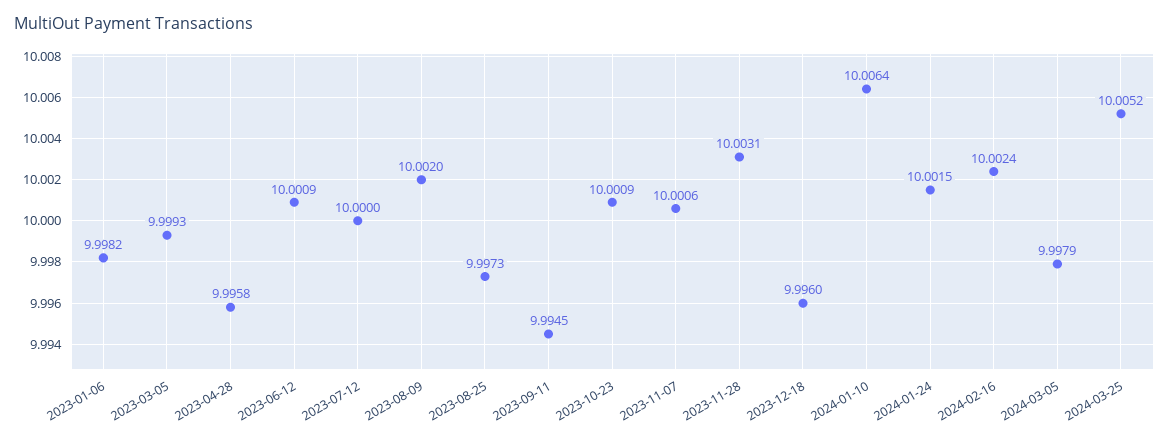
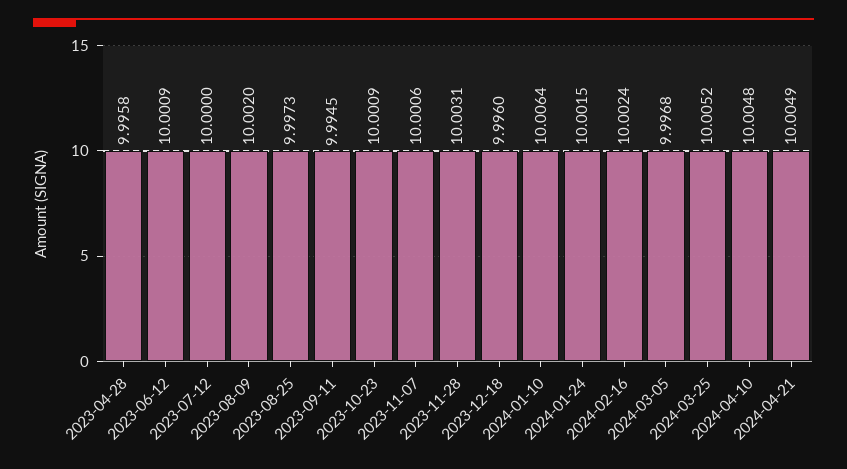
2023-01-06: 9.9982 -> none
2023-03-05: 9.9993 -> none
2024-03-05: 9.9979 -> 9.9968
2024-04-10: none -> 10.0048
2024-04-21: none -> 10.0049

